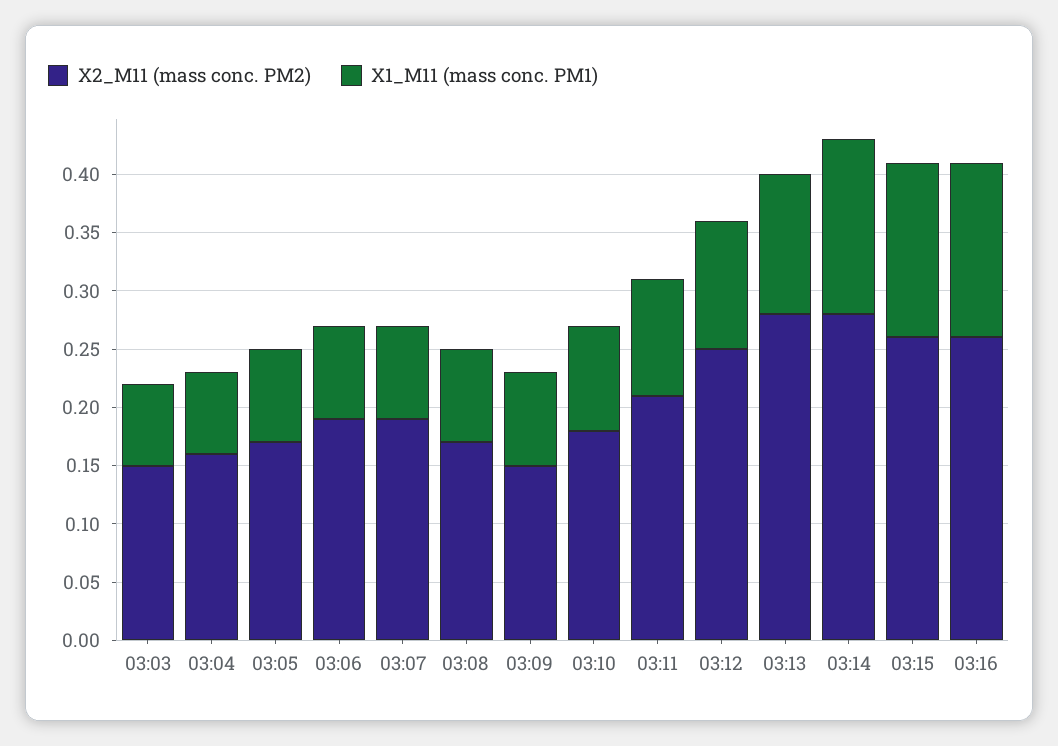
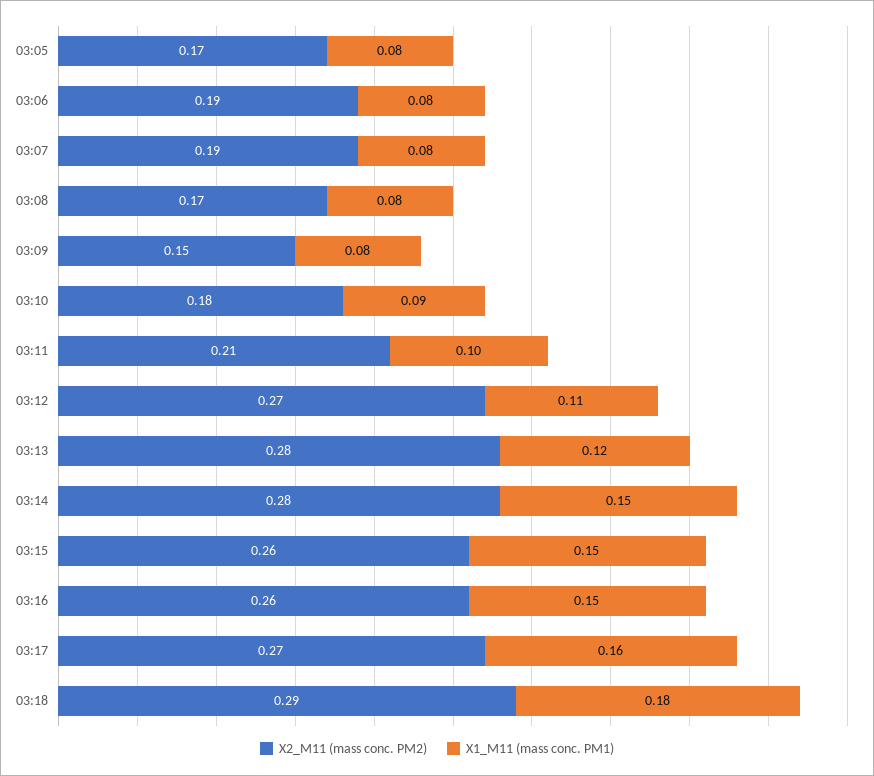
X2_M11 (mass conc. PM2), 03:03: 0.15 -> none
X1_M11 (mass conc. PM1), 03:03: 0.07 -> none
X2_M11 (mass conc. PM2), 03:04: 0.16 -> none
X1_M11 (mass conc. PM1), 03:04: 0.07 -> none
X2_M11 (mass conc. PM2), 03:12: 0.25 -> 0.27
X2_M11 (mass conc. PM2), 03:17: none -> 0.27
X1_M11 (mass conc. PM1), 03:17: none -> 0.16
X2_M11 (mass conc. PM2), 03:18: none -> 0.29
X1_M11 (mass conc. PM1), 03:18: none -> 0.18

